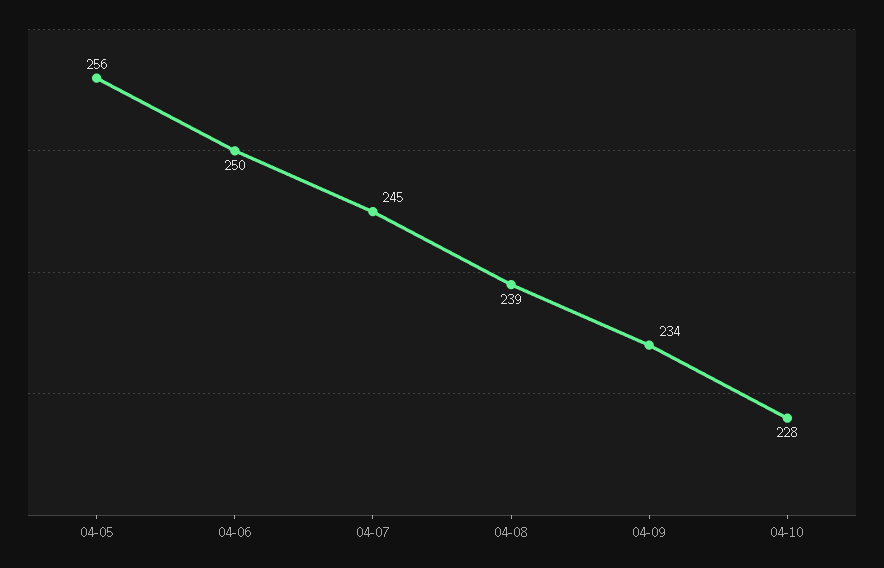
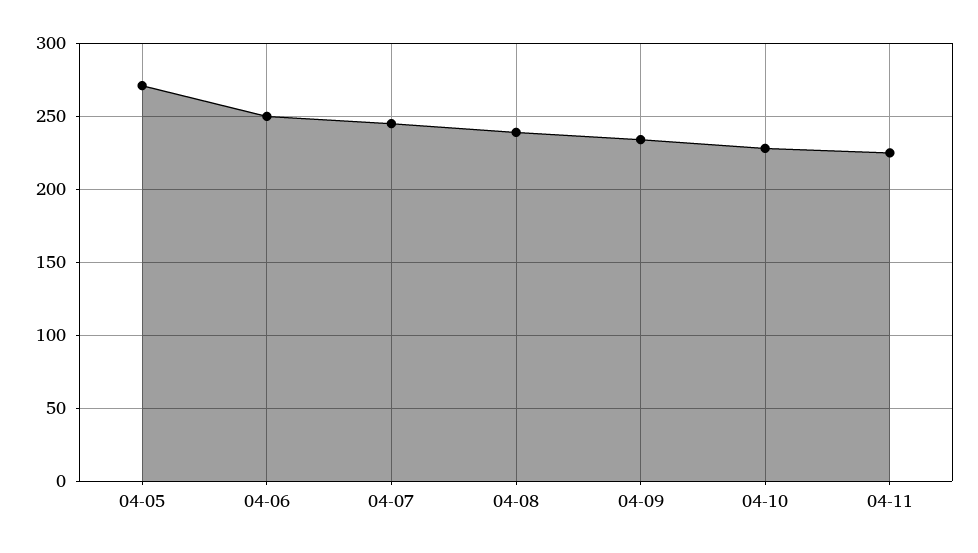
04-05: 256 -> 270
04-11: none -> 225

